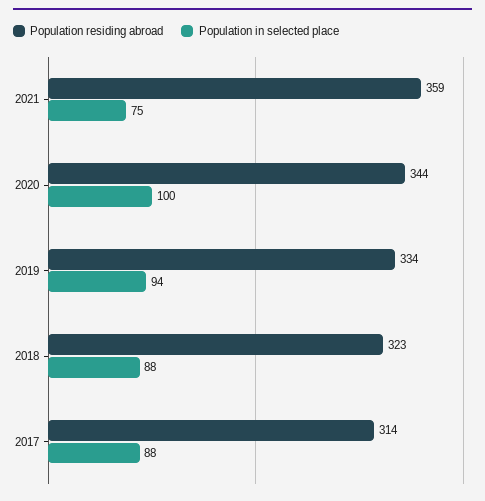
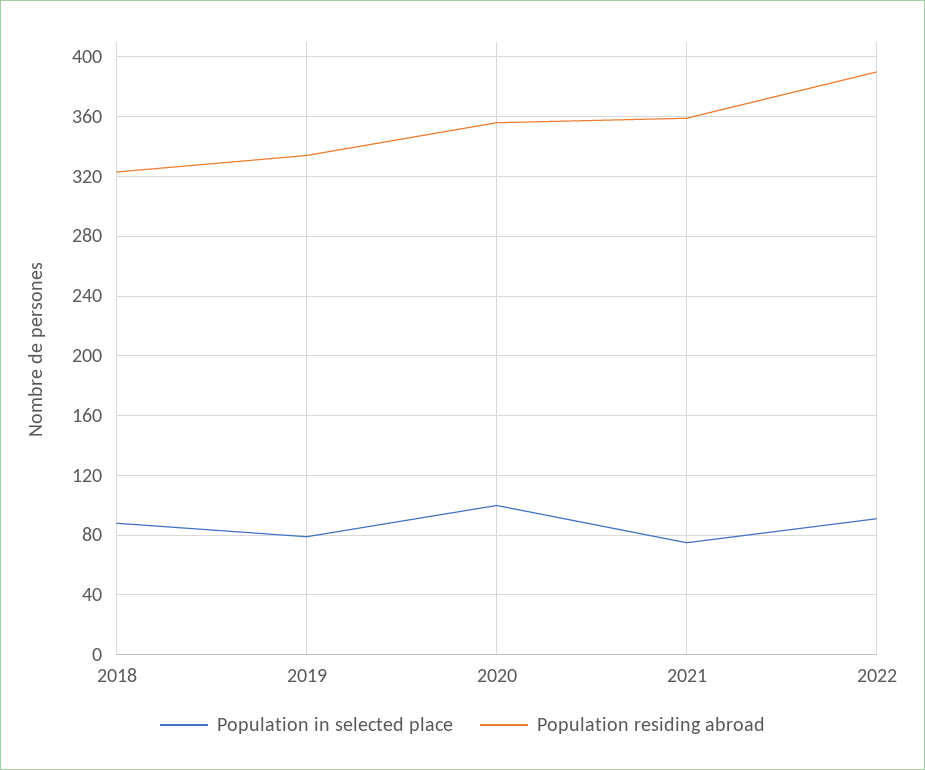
Population residing abroad, 2020: 344 -> 355
Population in selected place, 2019: 94 -> 80
Population residing abroad, 2017: 314 -> none
Population in selected place, 2017: 88 -> none
Population in selected place, 2022: none -> 90
Population residing abroad, 2022: none -> 390

